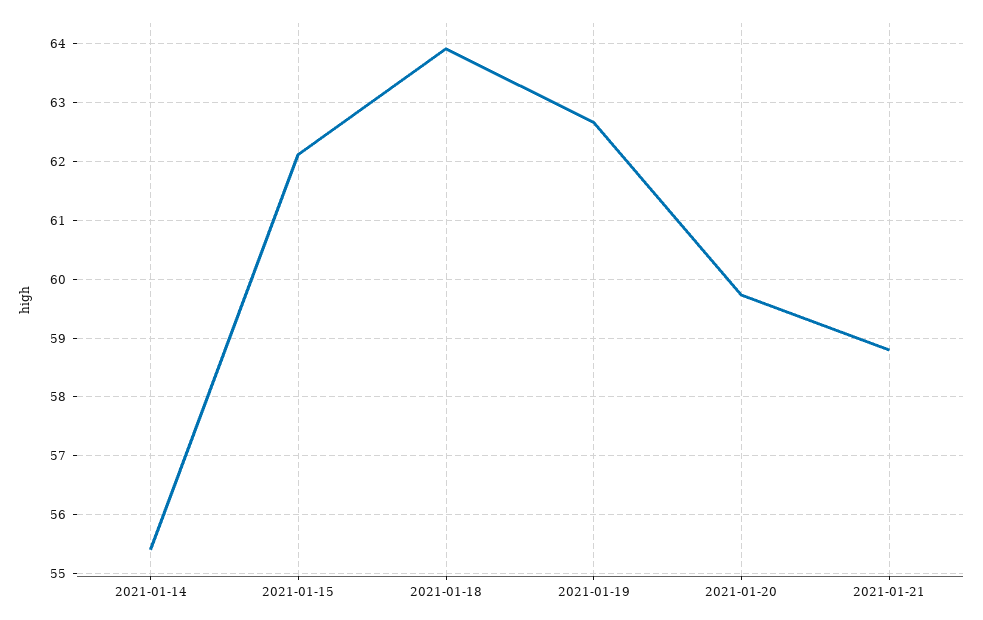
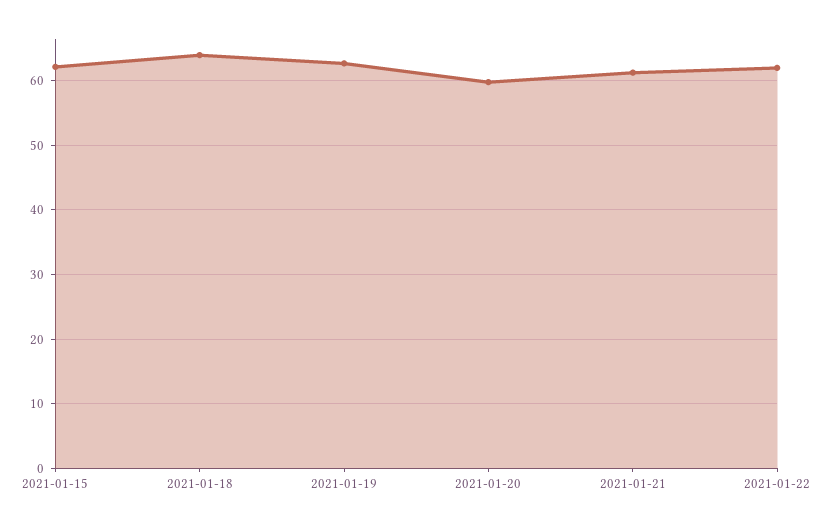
2021-01-14: 55.4 -> none
2021-01-21: 58.8 -> 61
2021-01-22: none -> 62

